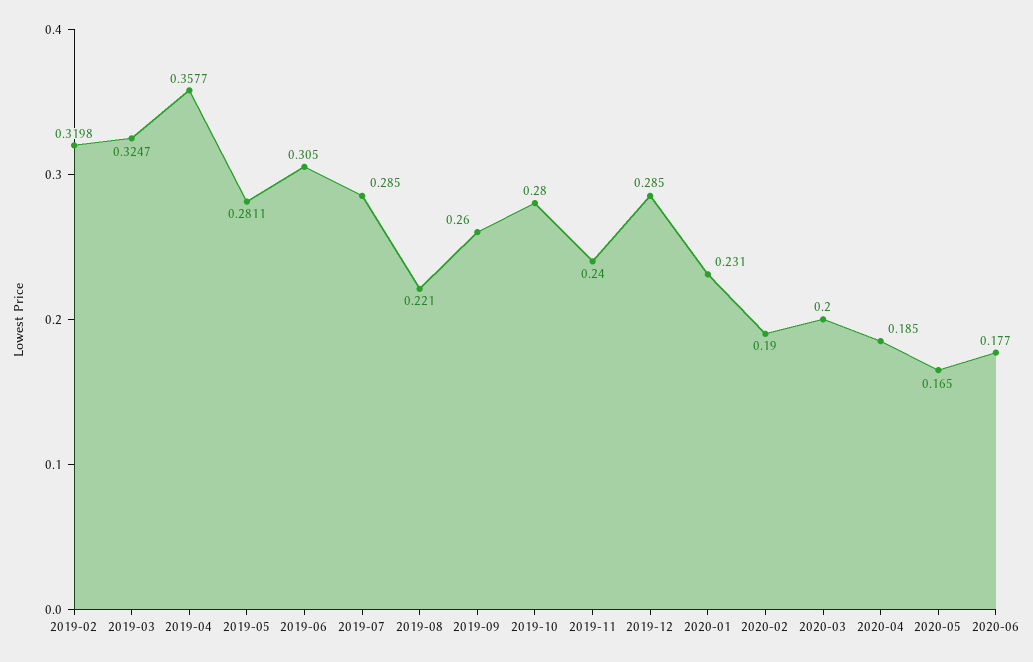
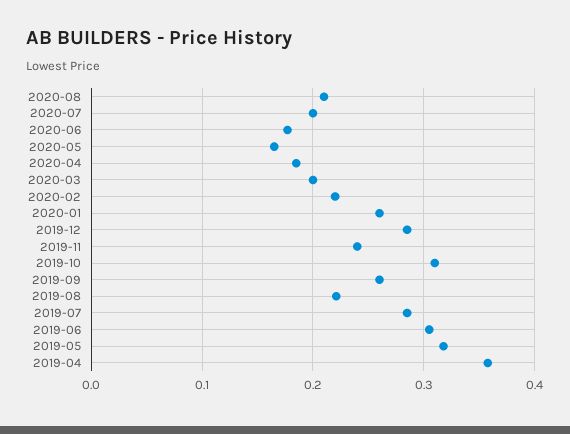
2019-02: 0.3198 -> none
2019-03: 0.3247 -> none
2019-05: 0.2811 -> 0.32
2019-10: 0.28 -> 0.31
2020-01: 0.231 -> 0.26
2020-02: 0.19 -> 0.22
2020-08: none -> 0.21
2020-07: none -> 0.2

